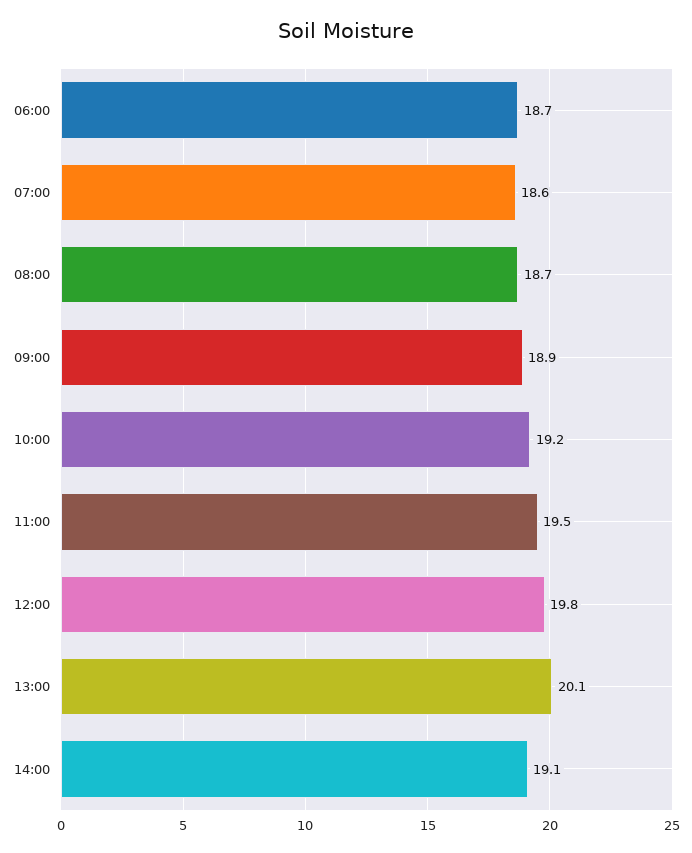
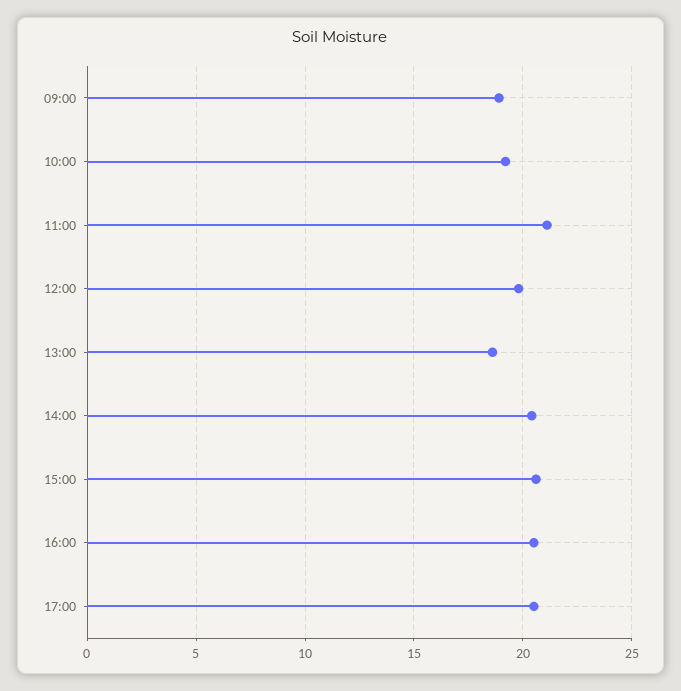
06:00: 18.7 -> none
07:00: 18.6 -> none
08:00: 18.7 -> none
11:00: 19.5 -> 21
13:00: 20.1 -> 18.5
14:00: 19.1 -> 20.5
15:00: none -> 20.5
16:00: none -> 20.5
17:00: none -> 20.5

